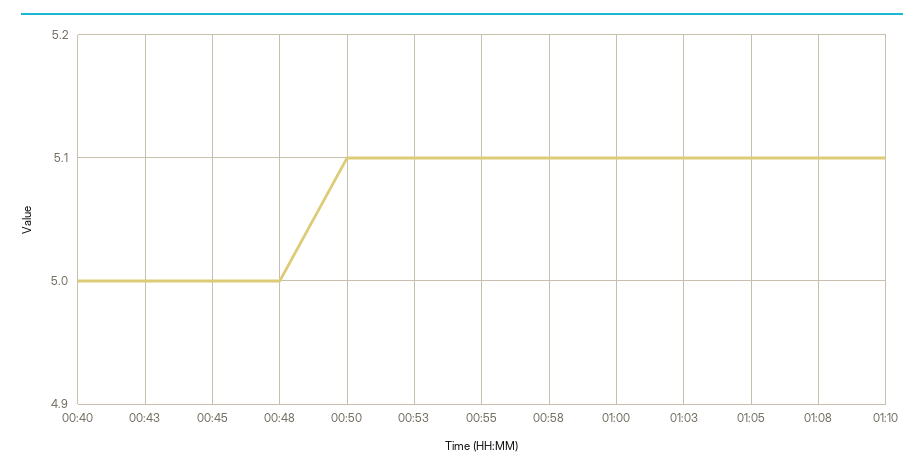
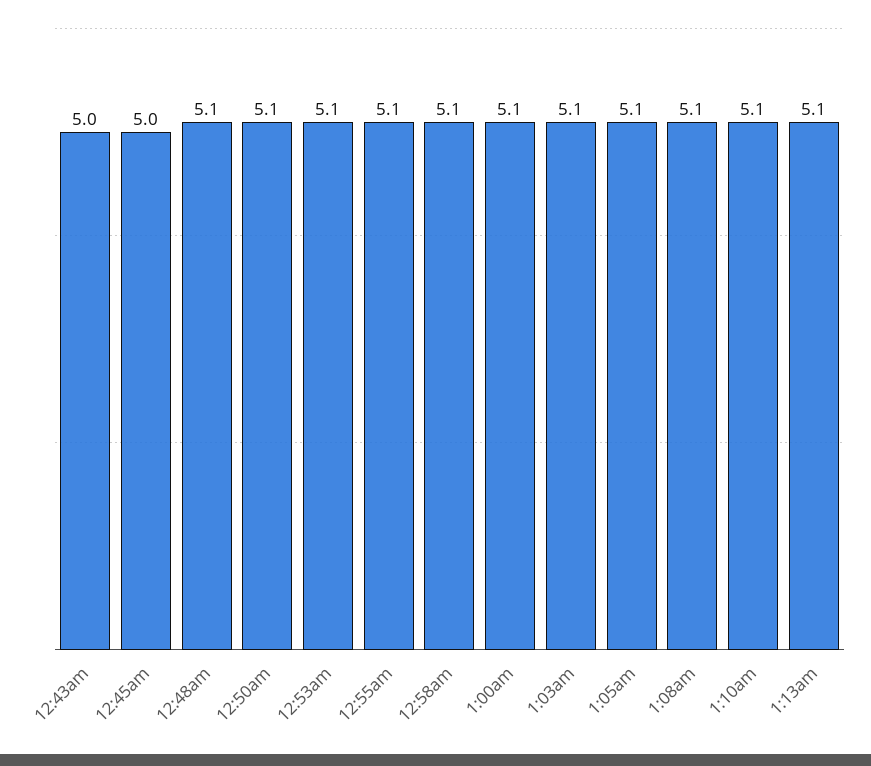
00:40: 5 -> none
00:48: 5 -> 5.1
1:13am: none -> 5.1

